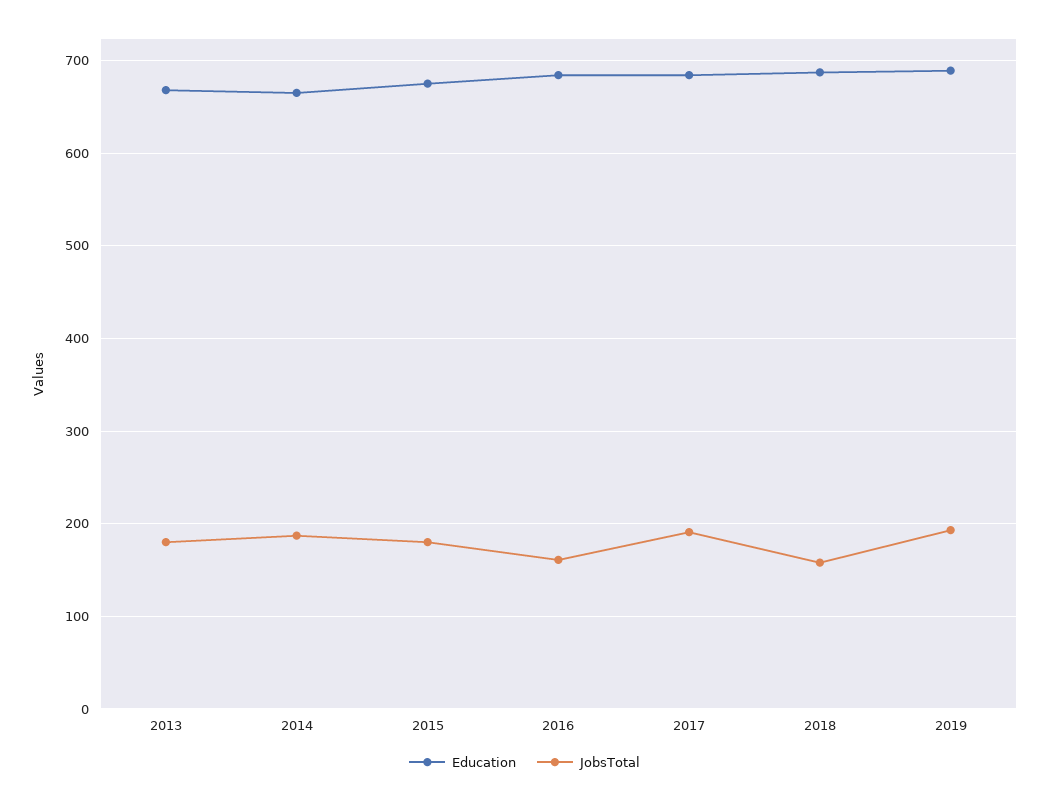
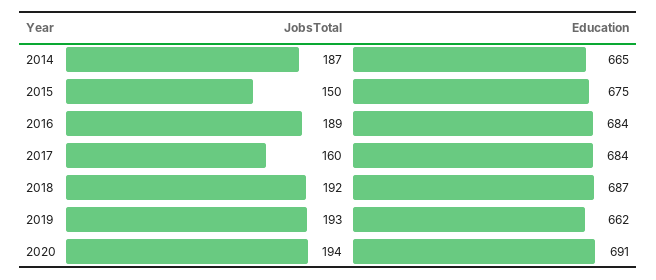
Education, 2013: 670 -> none
JobsTotal, 2013: 180 -> none
JobsTotal, 2015: 180 -> 150
JobsTotal, 2016: 160 -> 189
JobsTotal, 2017: 190 -> 160
JobsTotal, 2018: 160 -> 192
Education, 2019: 690 -> 662
JobsTotal, 2020: none -> 194
Education, 2020: none -> 691

